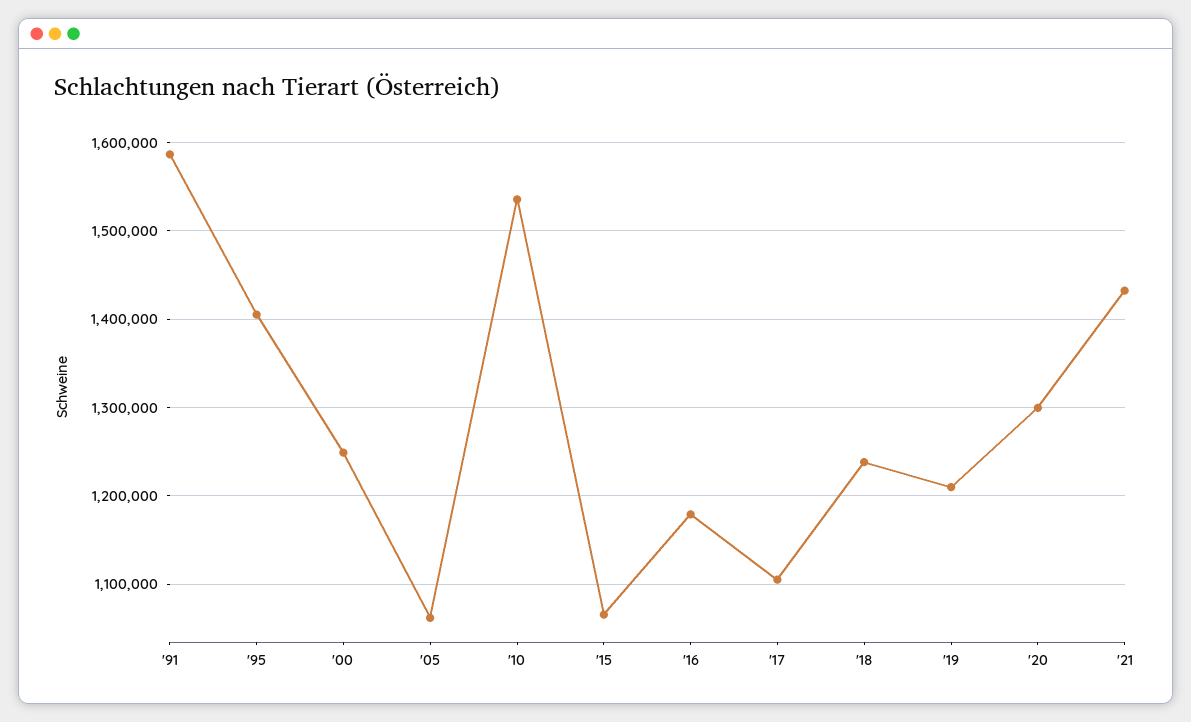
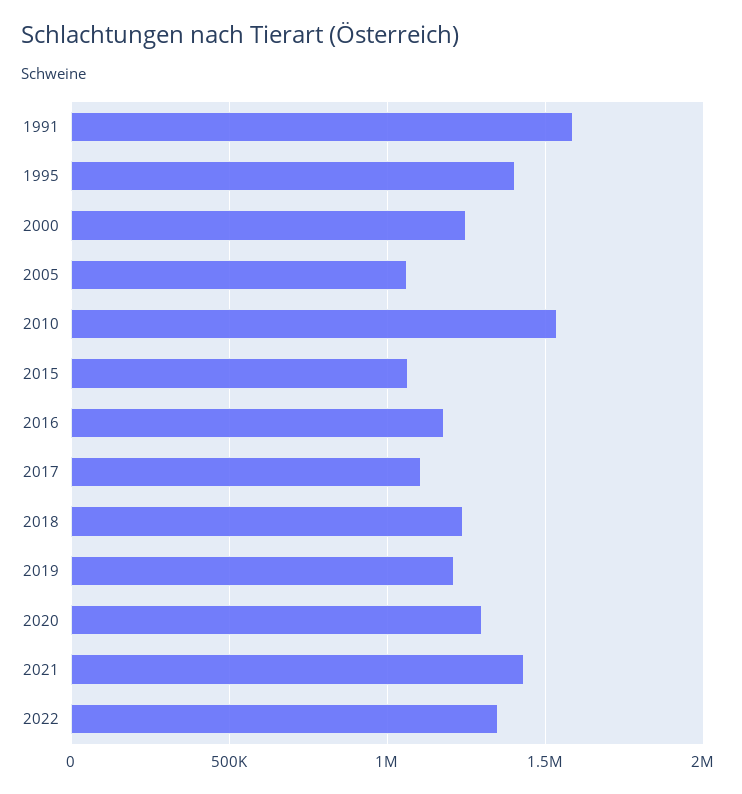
2022: none -> 1350000

